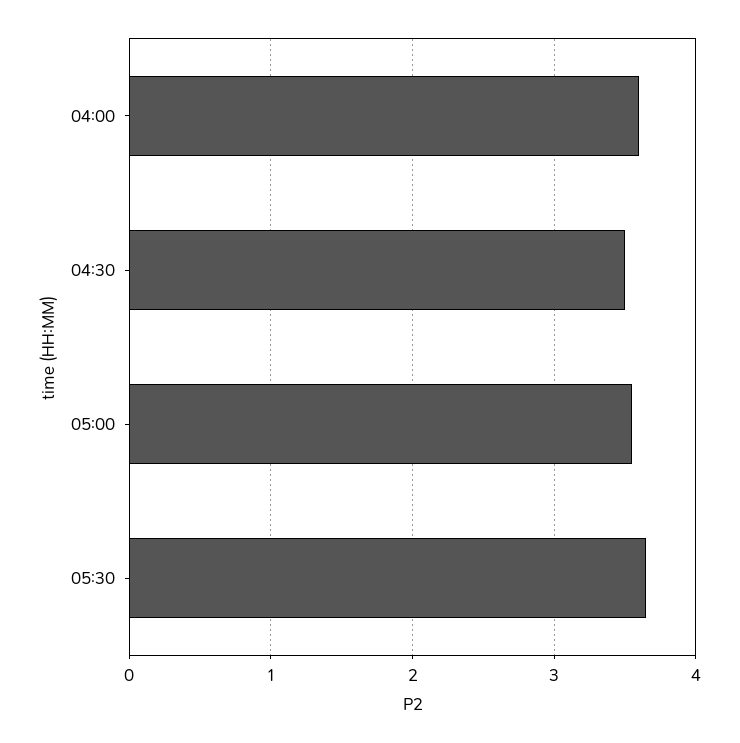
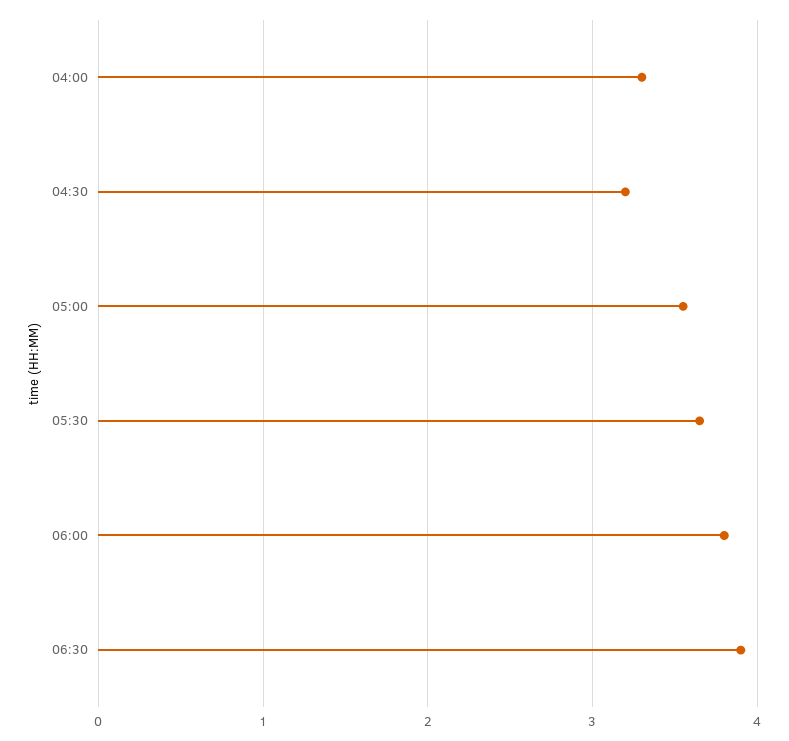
04:00: 3.6 -> 3.3
04:30: 3.5 -> 3.2
06:00: none -> 3.8
06:30: none -> 3.9

